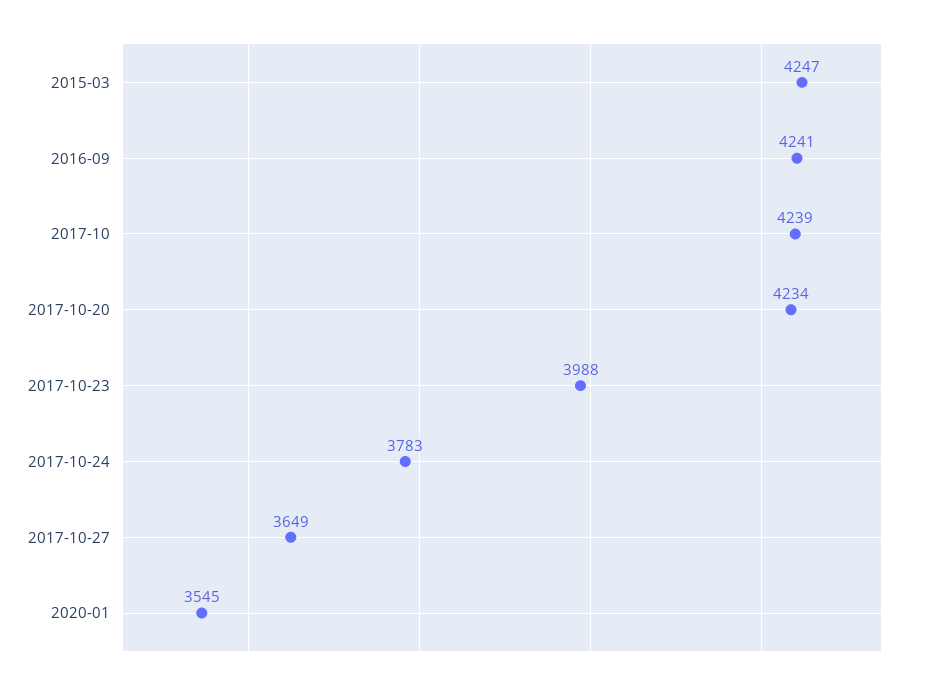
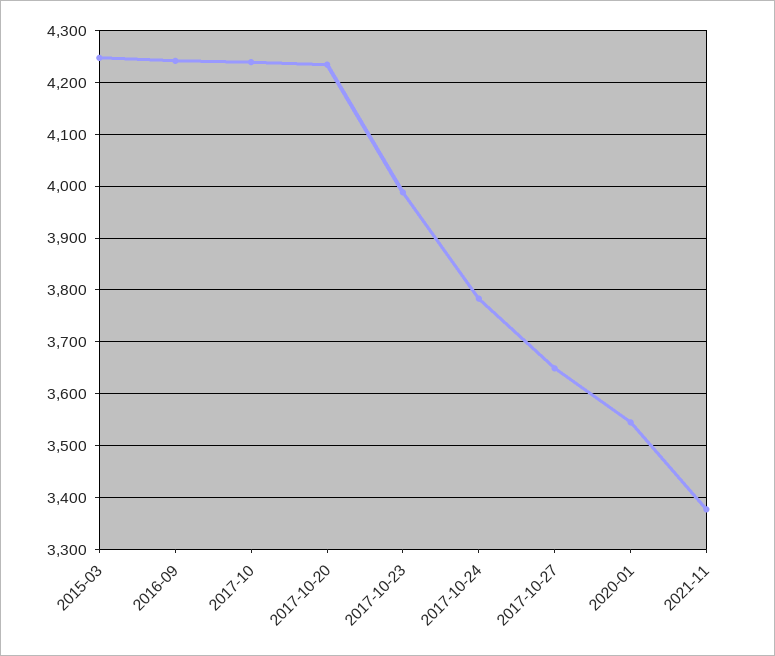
2021-11: none -> 3380

